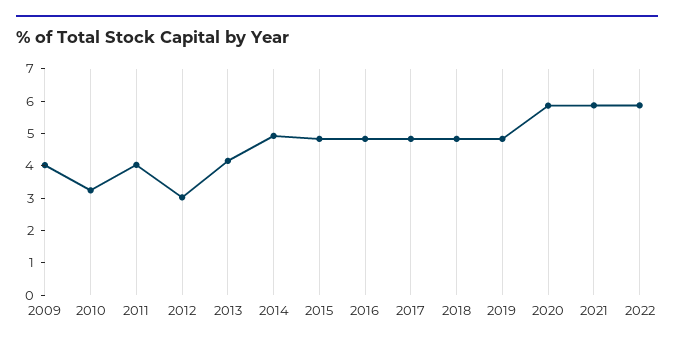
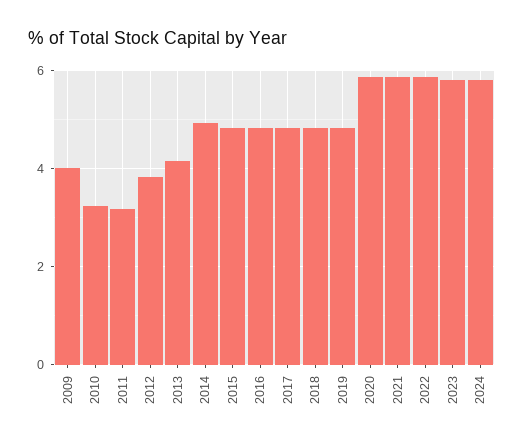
2011: 4 -> 3.2
2012: 3 -> 3.8
2023: none -> 5.8
2024: none -> 5.8

